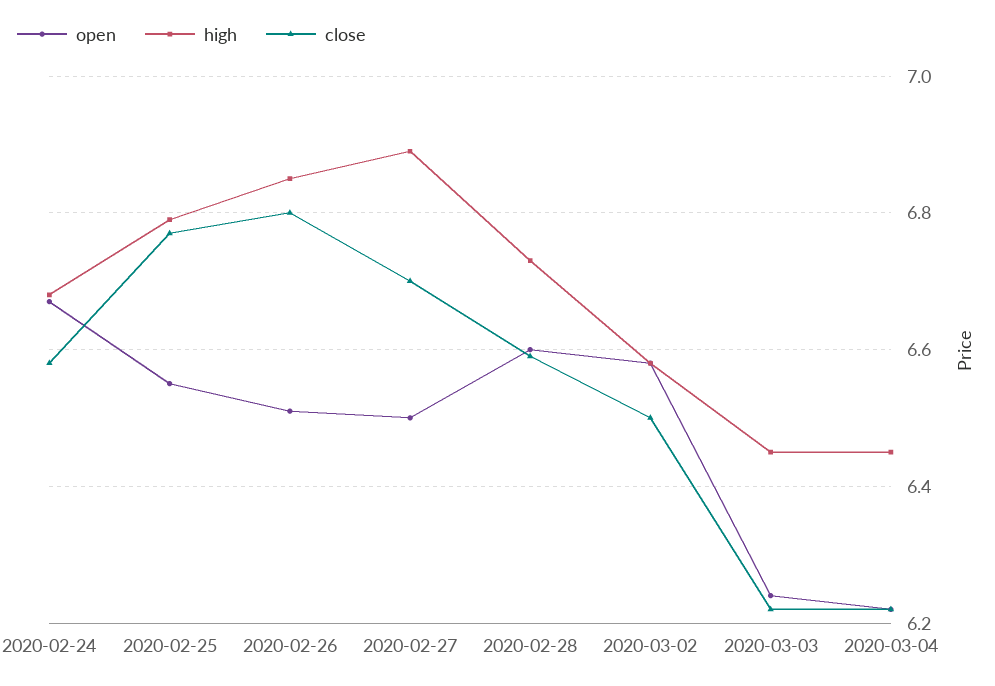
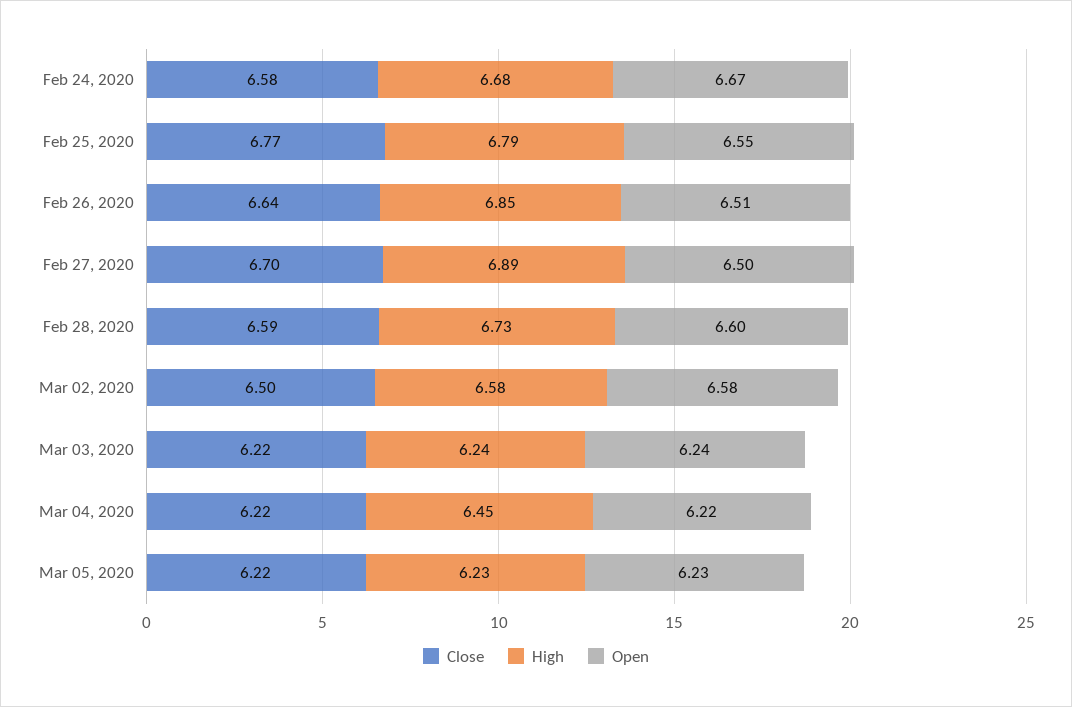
close, 2020-02-26: 6.8 -> 6.64
high, 2020-03-03: 6.45 -> 6.24
close, Mar 05, 2020: none -> 6.22
high, Mar 05, 2020: none -> 6.23
open, Mar 05, 2020: none -> 6.23

